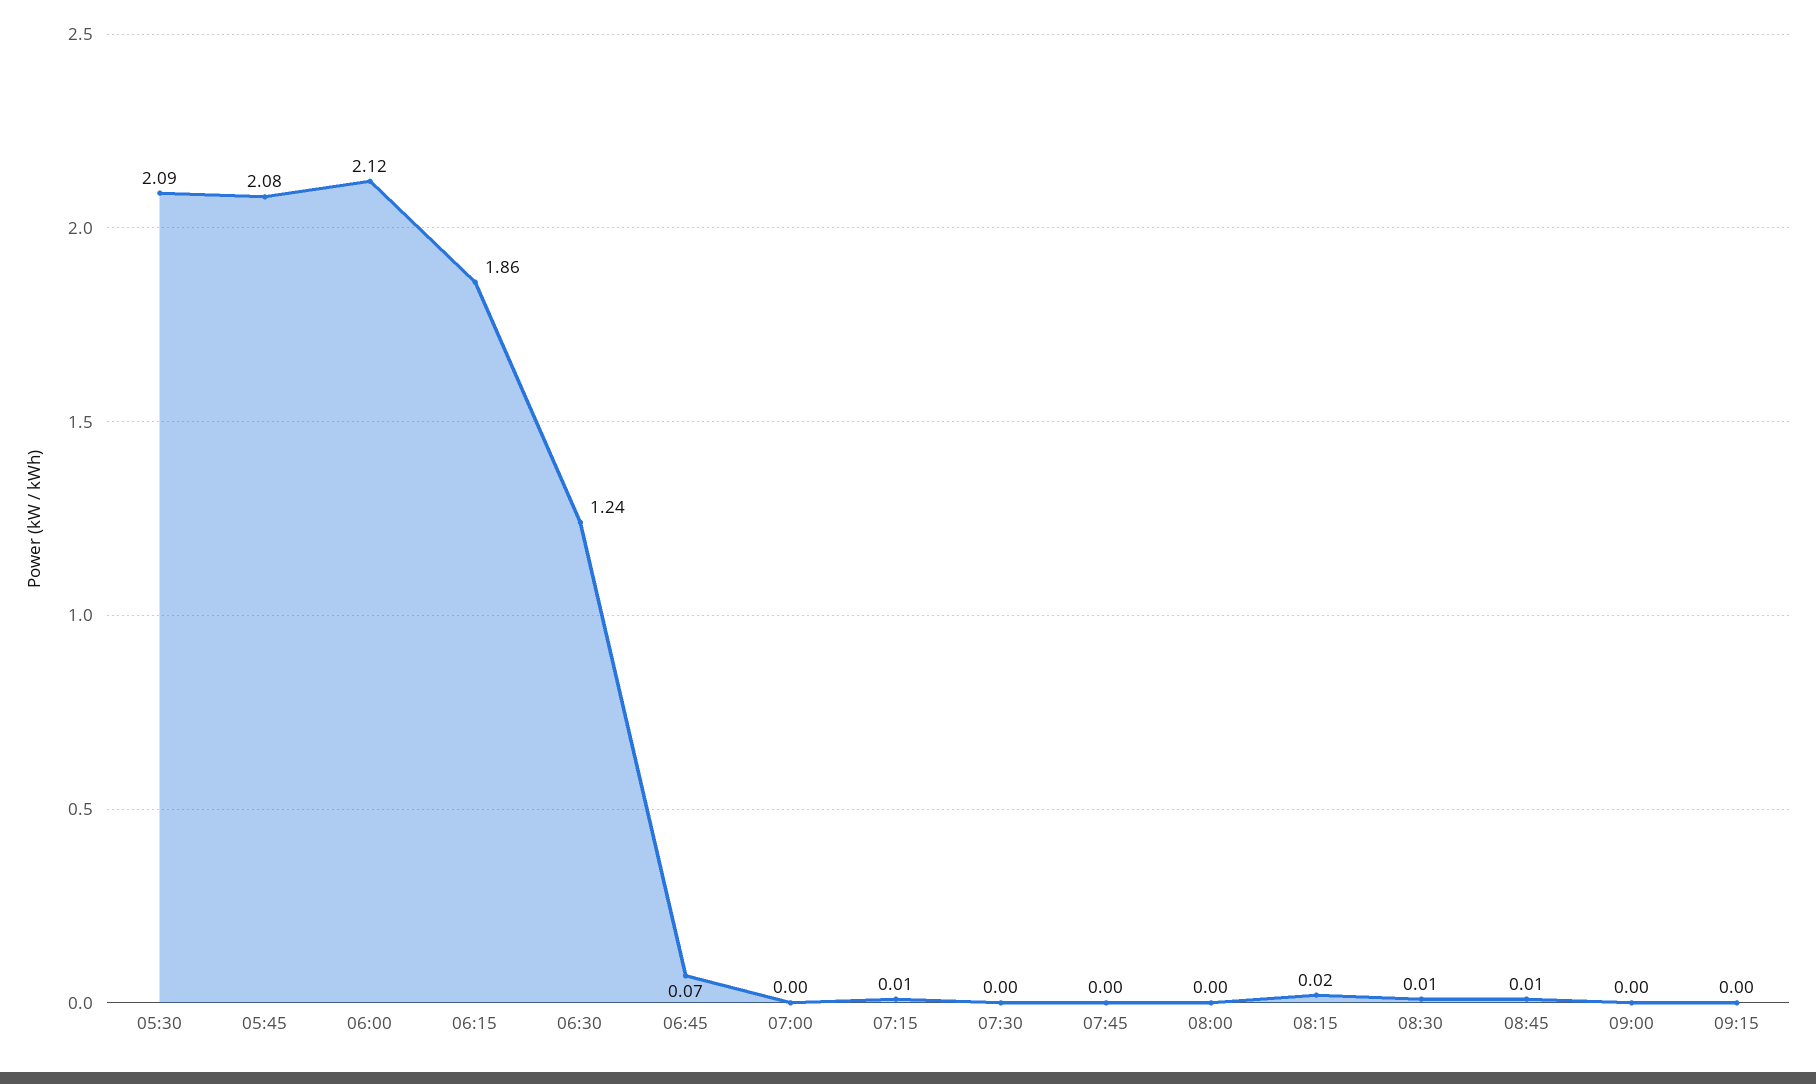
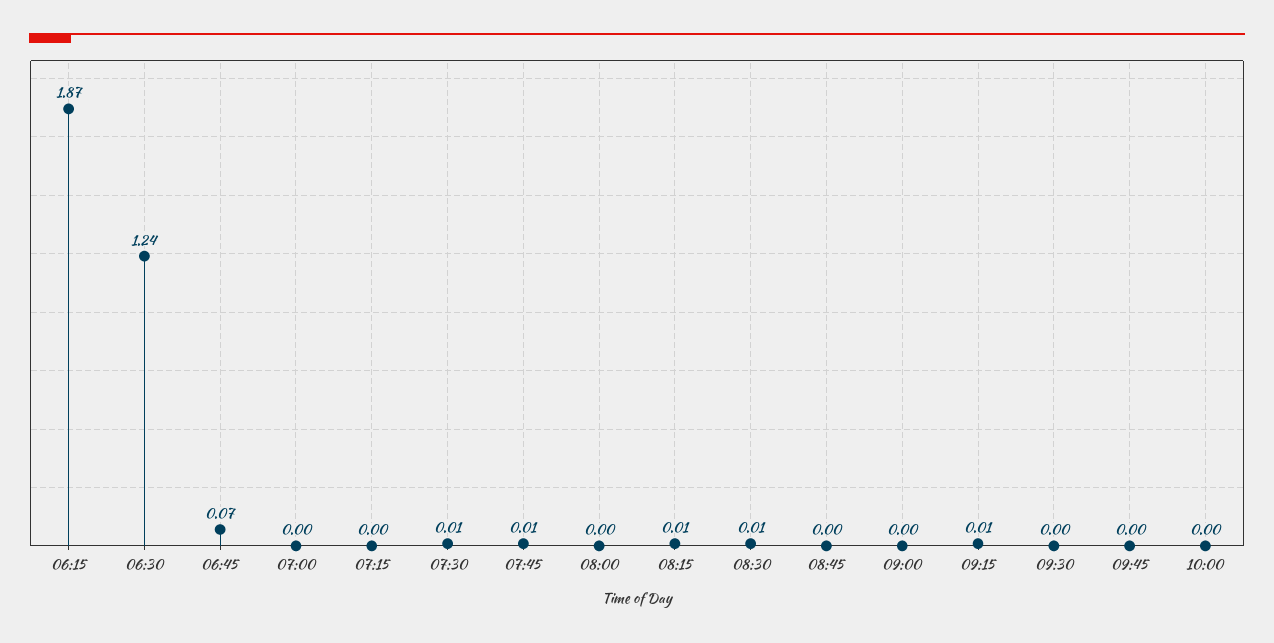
05:30: 2.09 -> none
05:45: 2.08 -> none
06:00: 2.12 -> none
06:15: 1.86 -> 1.87
07:15: 0.01 -> 0
07:30: 0 -> 0.01
07:45: 0 -> 0.01
08:15: 0.02 -> 0.01
08:45: 0.01 -> 0
09:15: 0 -> 0.01
09:30: none -> 0
09:45: none -> 0
10:00: none -> 0

